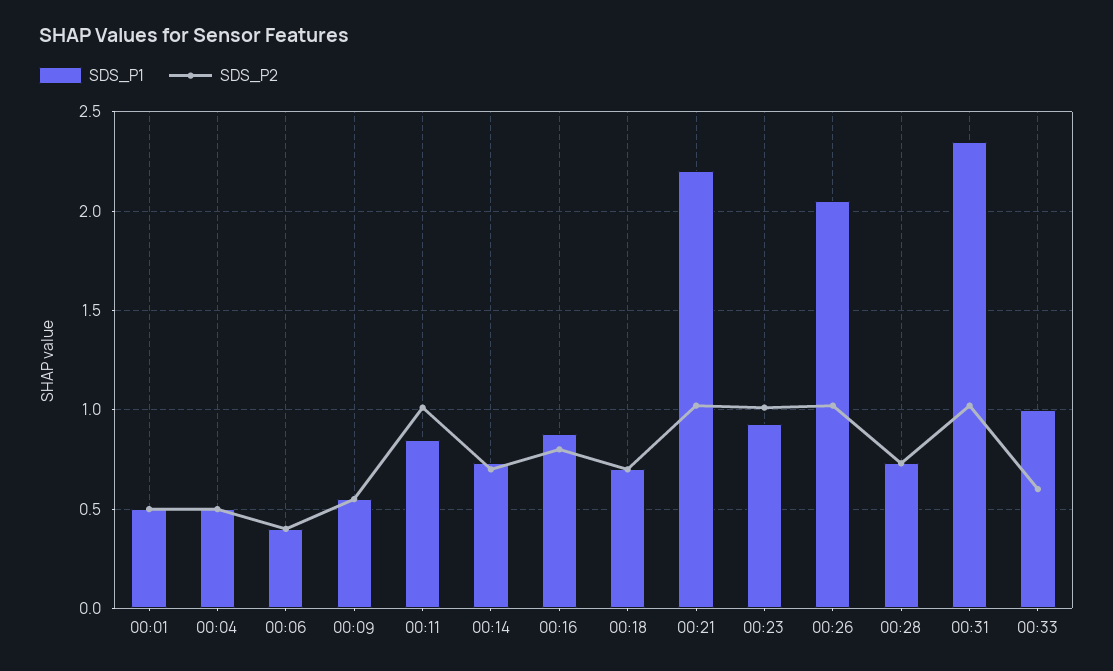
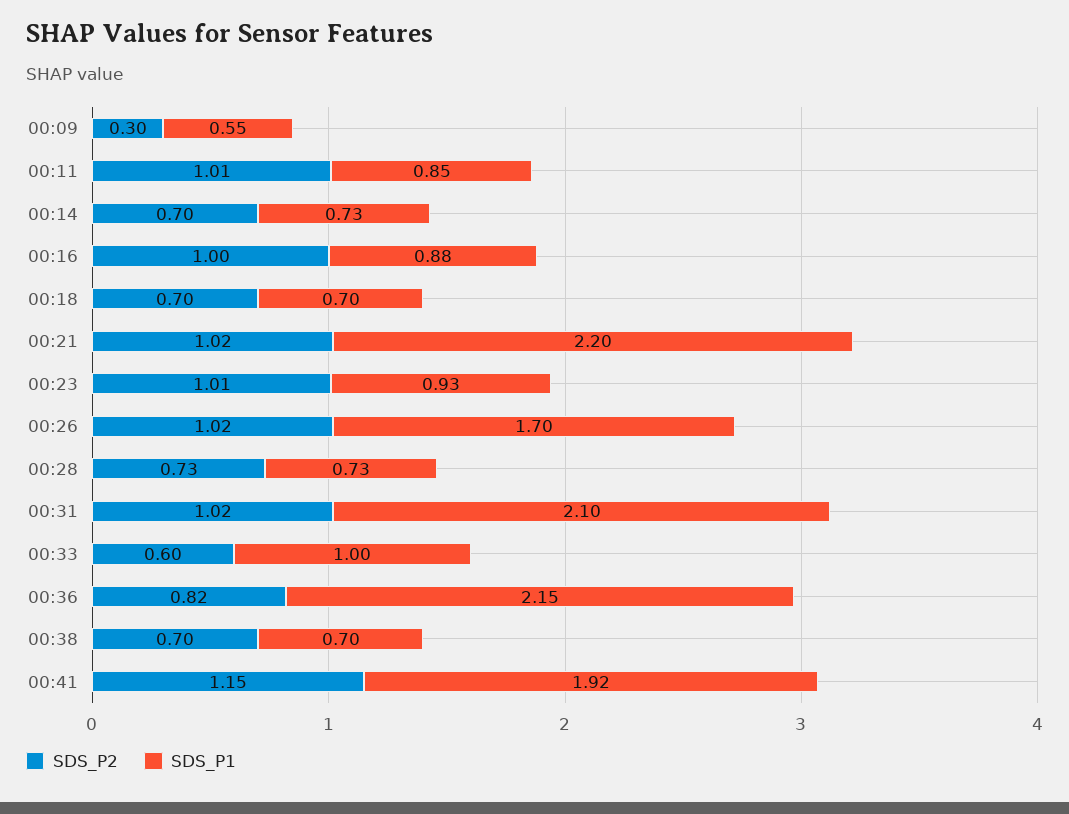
SDS_P1, 00:01: 0.5 -> none
SDS_P2, 00:01: 0.5 -> none
SDS_P1, 00:04: 0.5 -> none
SDS_P2, 00:04: 0.5 -> none
SDS_P1, 00:06: 0.4 -> none
SDS_P2, 00:06: 0.4 -> none
SDS_P2, 00:09: 0.55 -> 0.3
SDS_P2, 00:16: 0.8 -> 1
SDS_P1, 00:26: 2.05 -> 1.7
SDS_P1, 00:31: 2.35 -> 2.1
SDS_P2, 00:36: none -> 0.82
SDS_P1, 00:36: none -> 2.15
SDS_P2, 00:38: none -> 0.7
SDS_P1, 00:38: none -> 0.7
SDS_P2, 00:41: none -> 1.15
SDS_P1, 00:41: none -> 1.92

